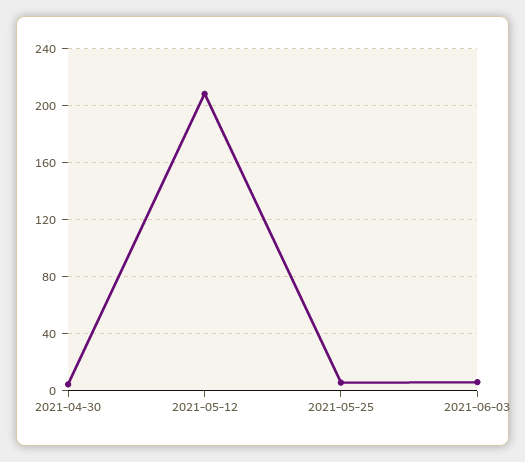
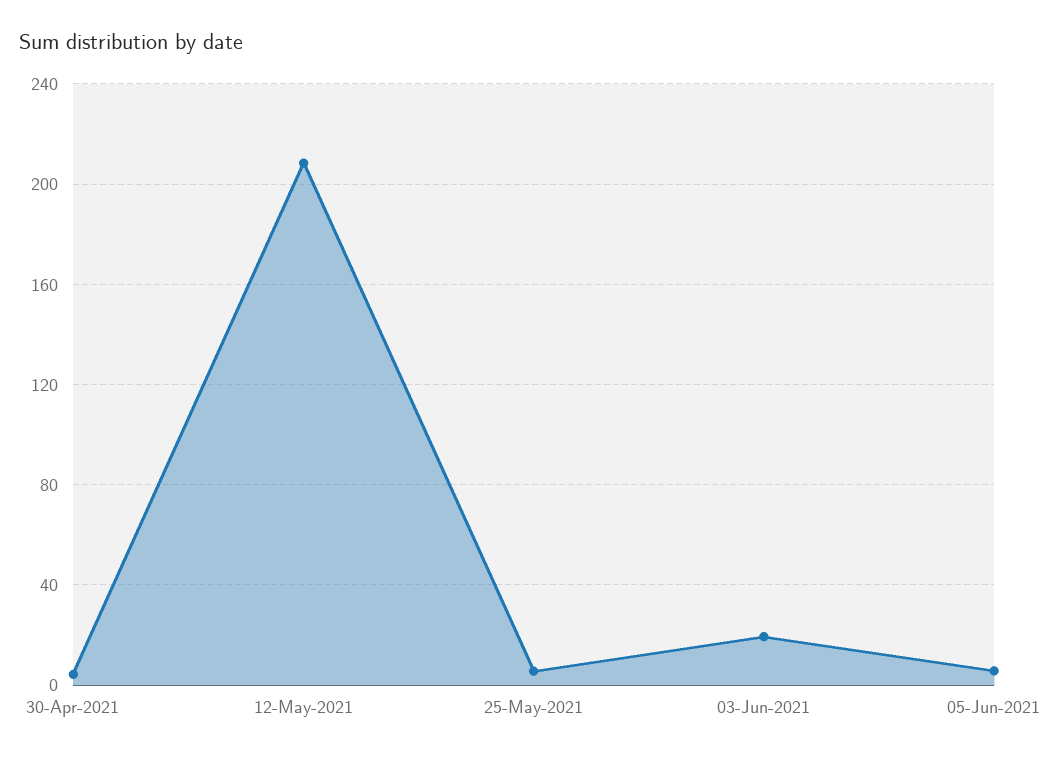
2021-06-03: 5 -> 20
05-Jun-2021: none -> 5

